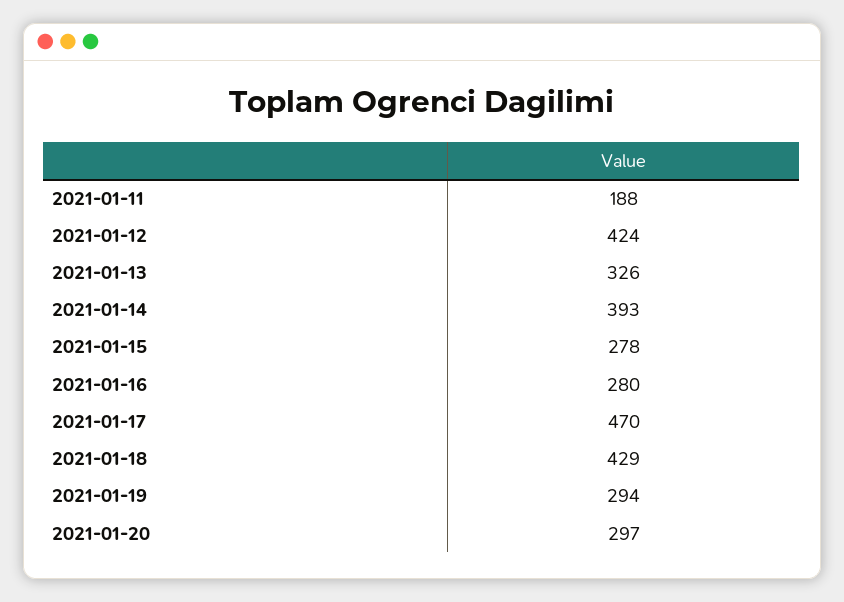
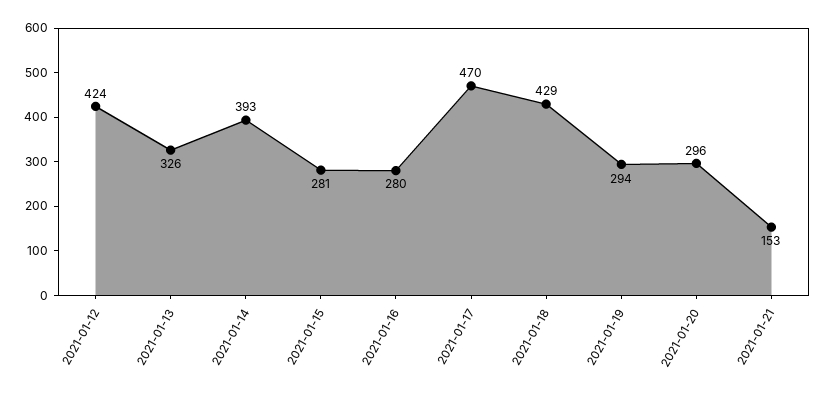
2021-01-11: 188 -> none
2021-01-15: 278 -> 281
2021-01-20: 297 -> 296
2021-01-21: none -> 153

